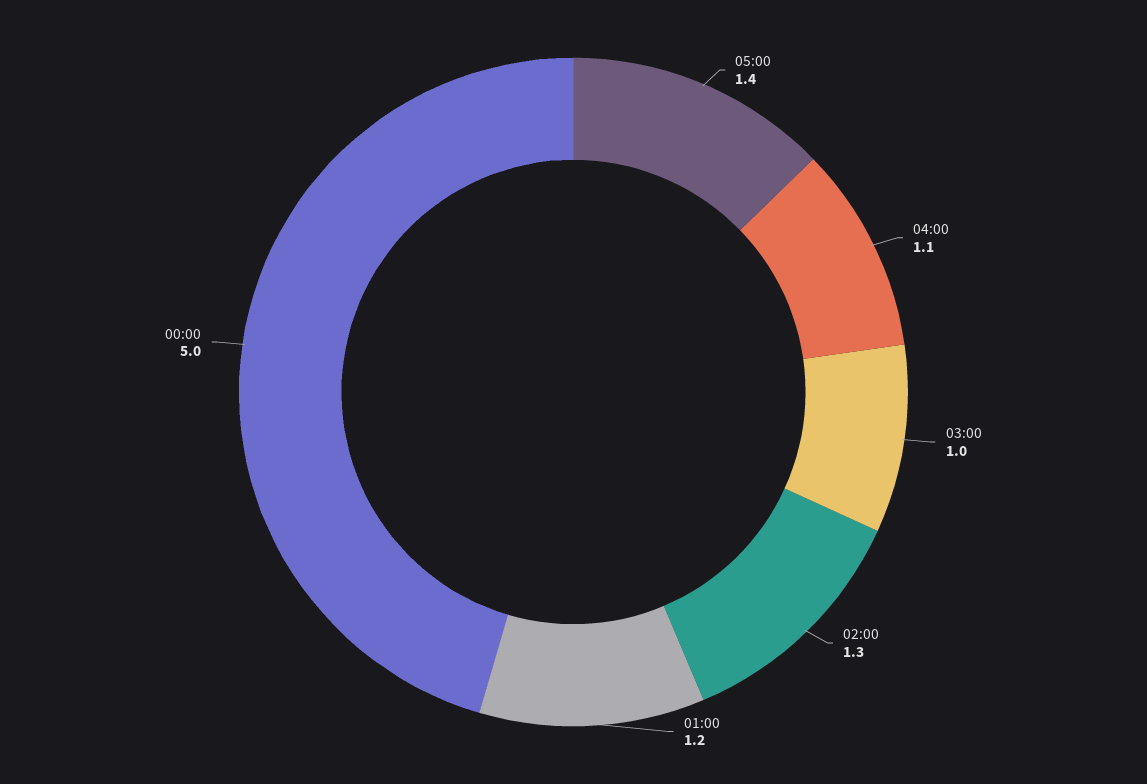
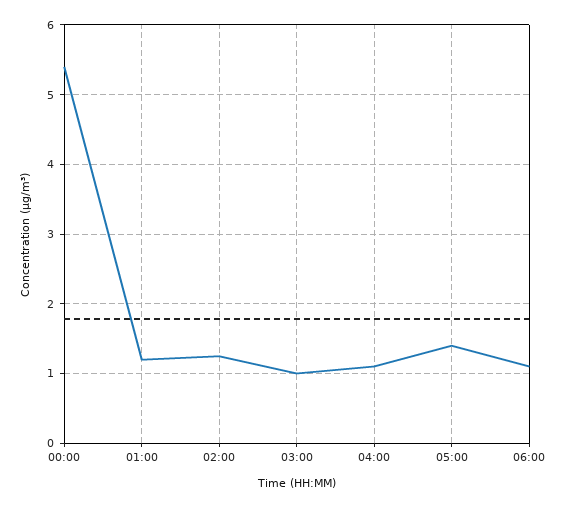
00:00: 5 -> 5.4
06:00: none -> 1.1

